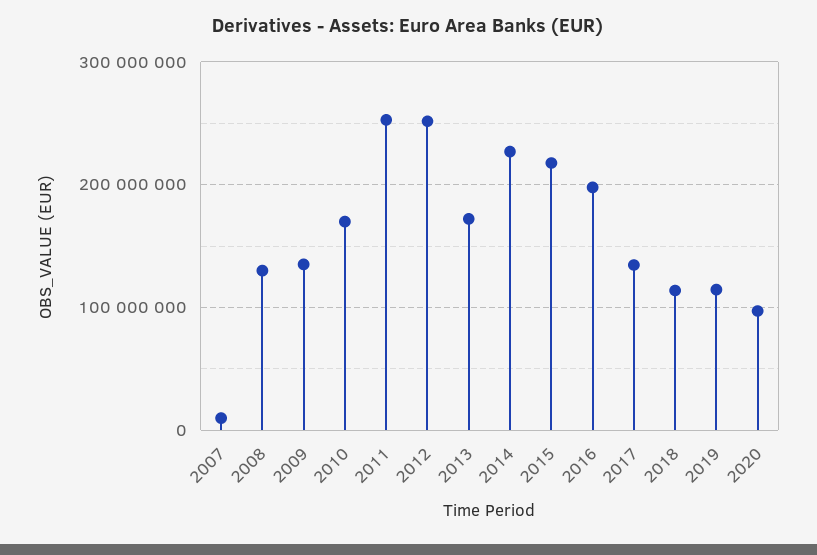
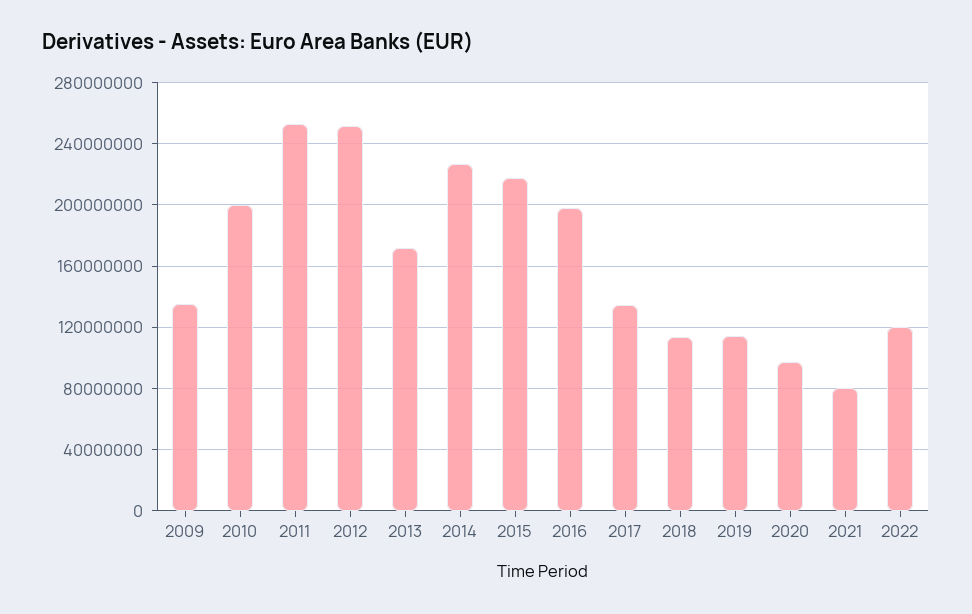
2007: 10000000 -> none
2008: 130000000 -> none
2010: 170000000 -> 200000000
2021: none -> 80000000
2022: none -> 120000000

